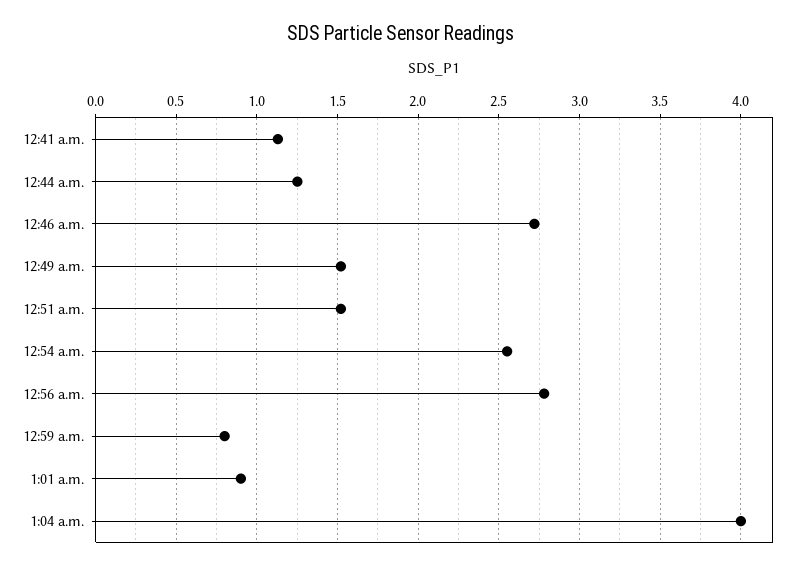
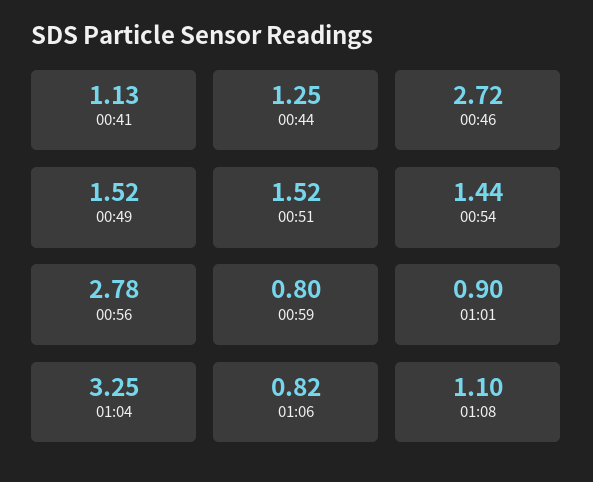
12:54 a.m.: 2.55 -> 1.44
1:04 a.m.: 4 -> 3.25
01:06: none -> 0.82
01:08: none -> 1.1

